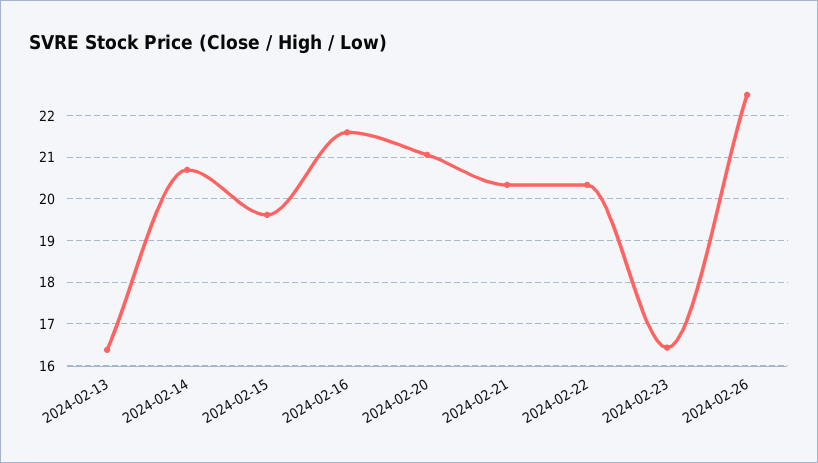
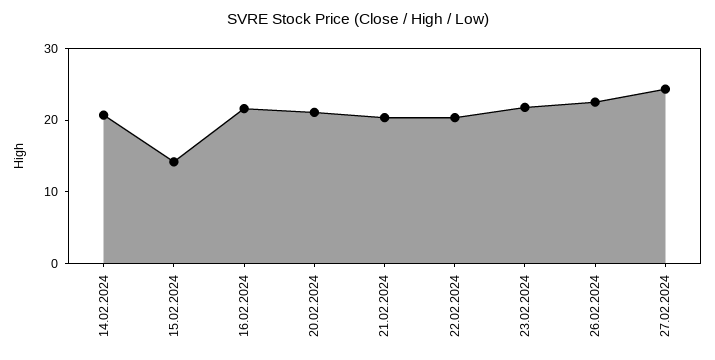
2024-02-13: 16.4 -> none
2024-02-15: 19.6 -> 14
2024-02-23: 16.4 -> 22
27.02.2024: none -> 24

